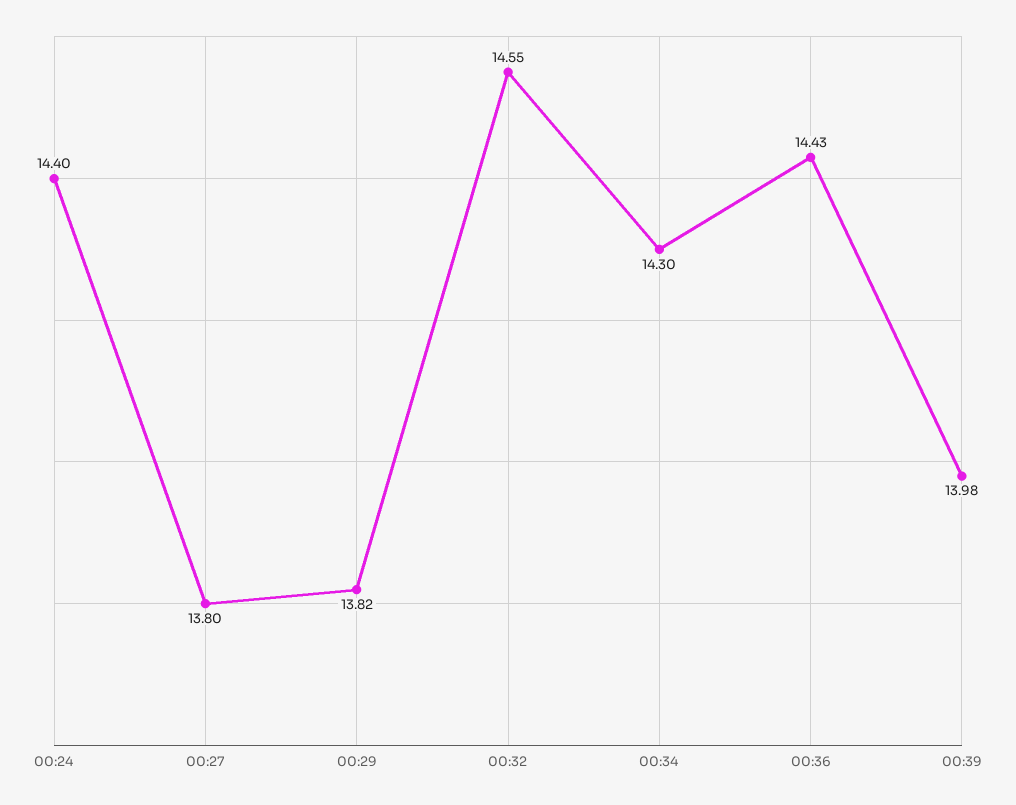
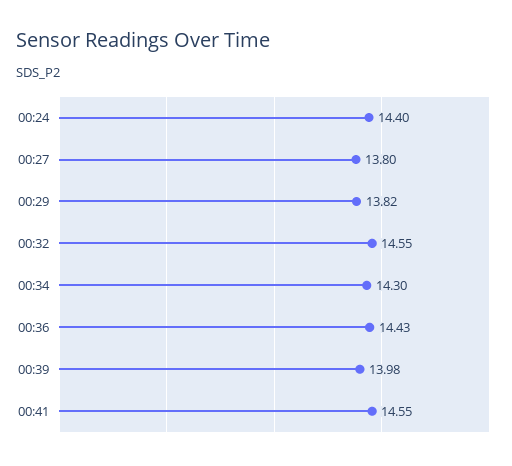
00:41: none -> 14.55

